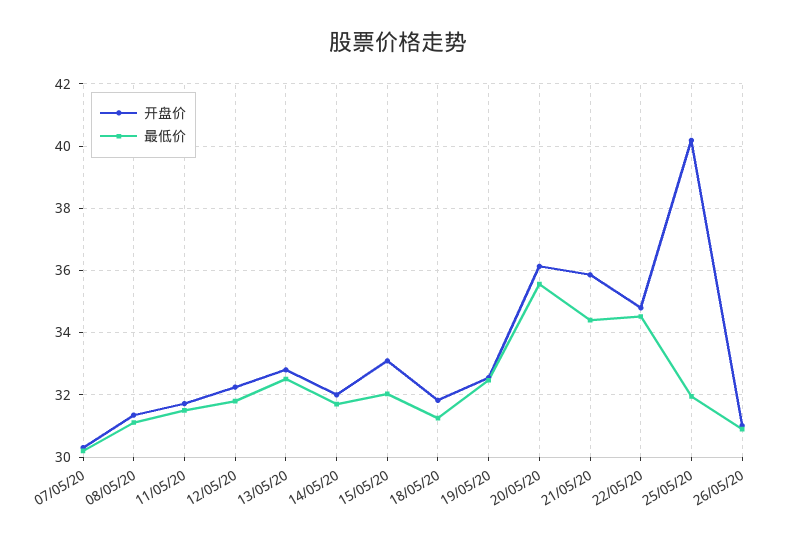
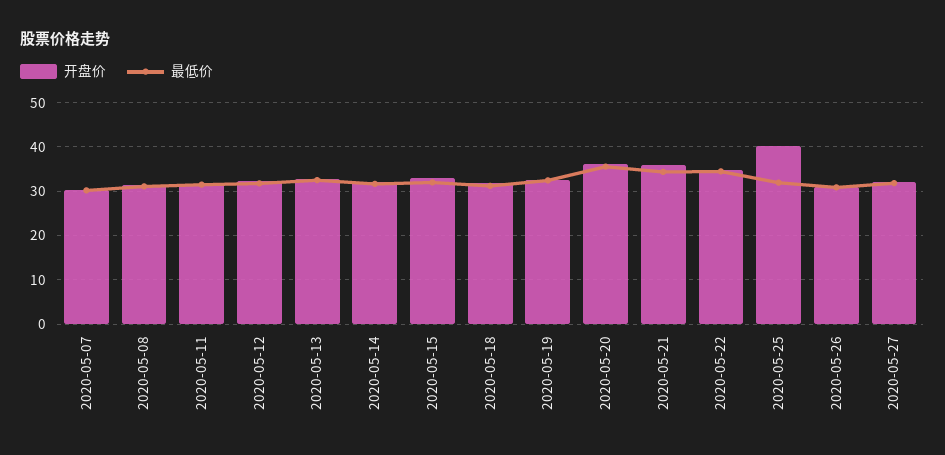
开盘价, 2020-05-27: none -> 32
最低价, 2020-05-27: none -> 32

